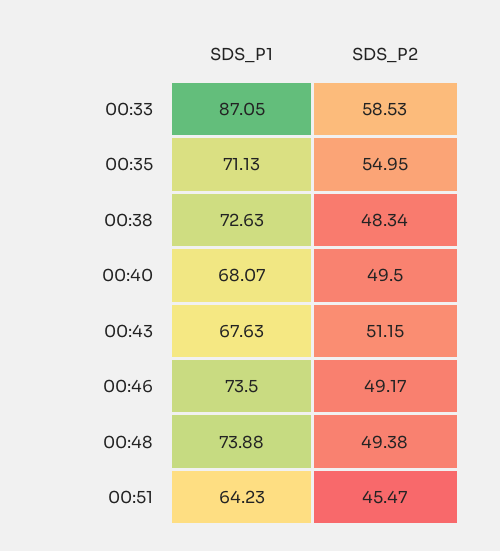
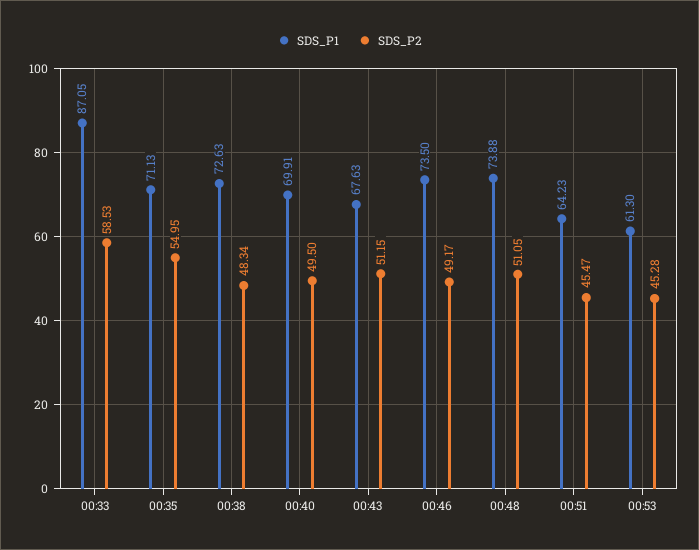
SDS_P1, 00:40: 68.07 -> 69.91
SDS_P2, 00:48: 49.38 -> 51.05
SDS_P1, 00:53: none -> 61.3
SDS_P2, 00:53: none -> 45.28

